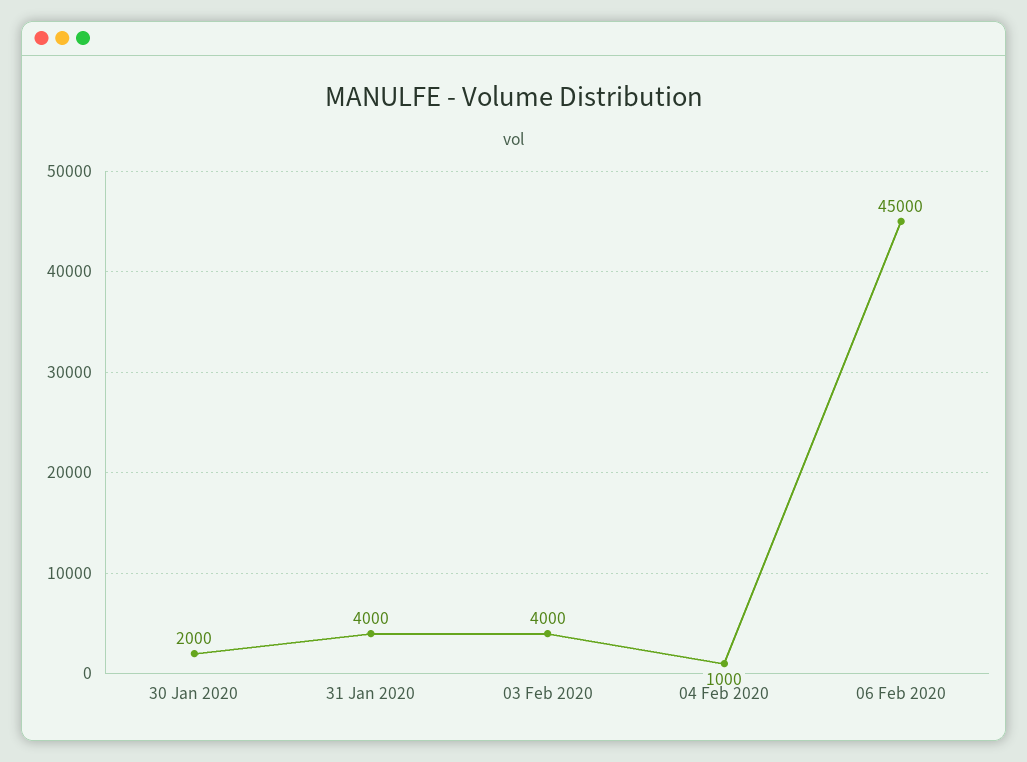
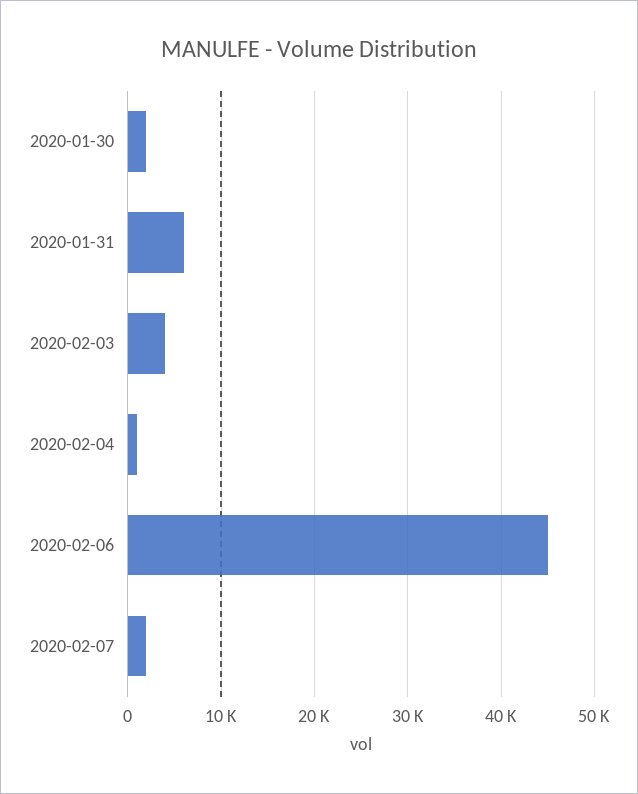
31 Jan 2020: 4000 -> 6000
2020-02-07: none -> 2000

